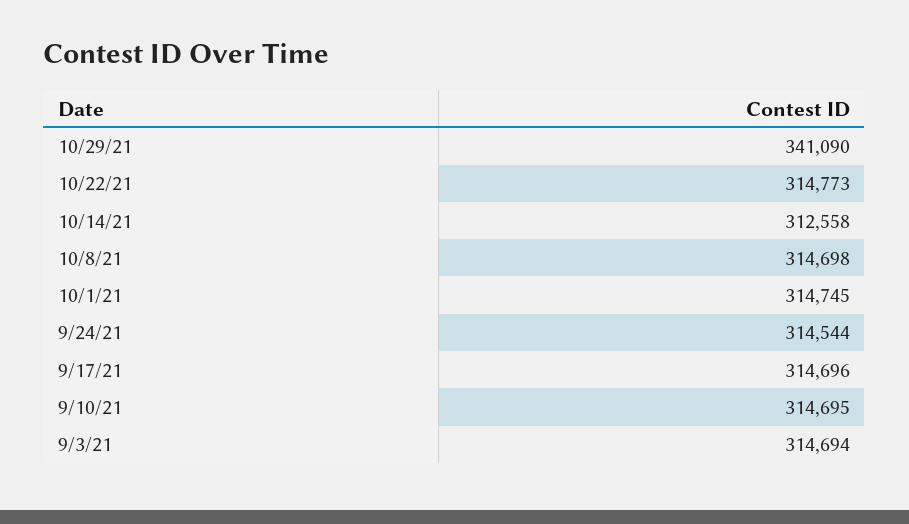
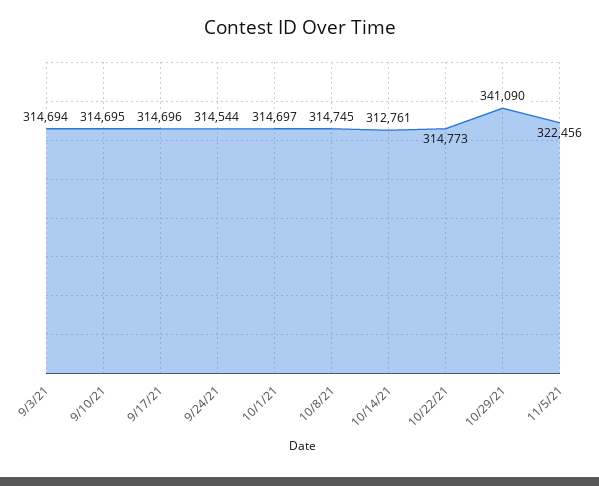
10/14/21: 312558 -> 312761
10/8/21: 314698 -> 314745
10/1/21: 314745 -> 314697
11/5/21: none -> 322456

